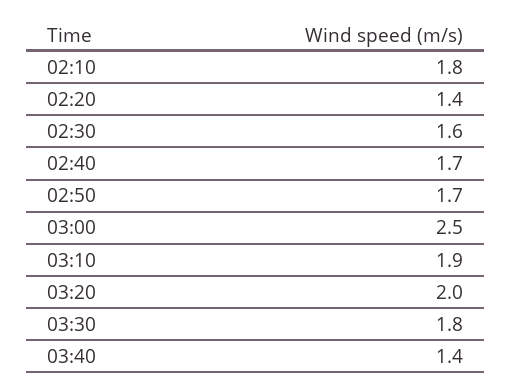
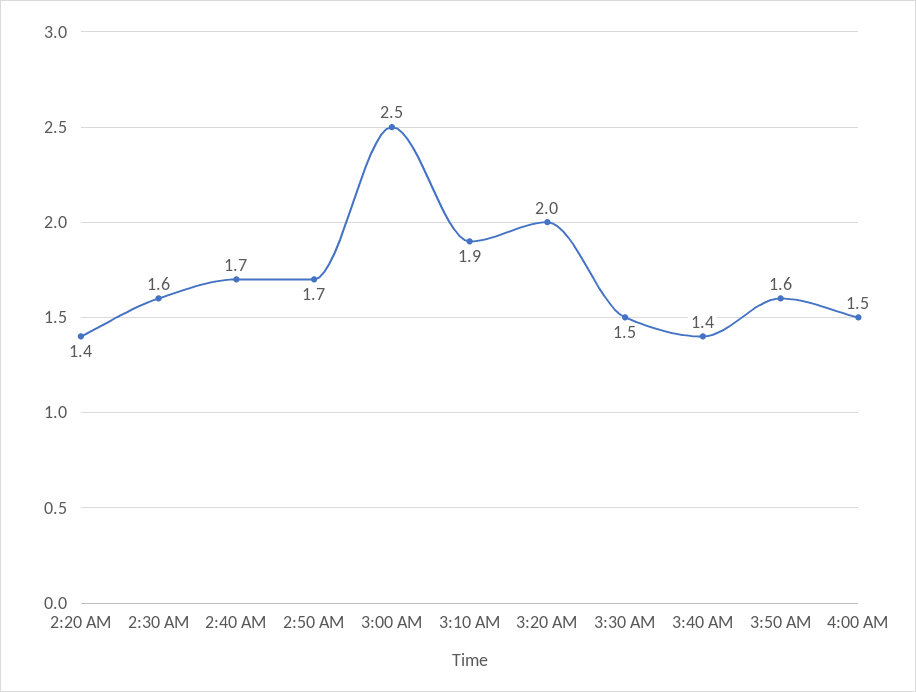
02:10: 1.8 -> none
03:30: 1.8 -> 1.5
3:50 AM: none -> 1.6
4:00 AM: none -> 1.5

